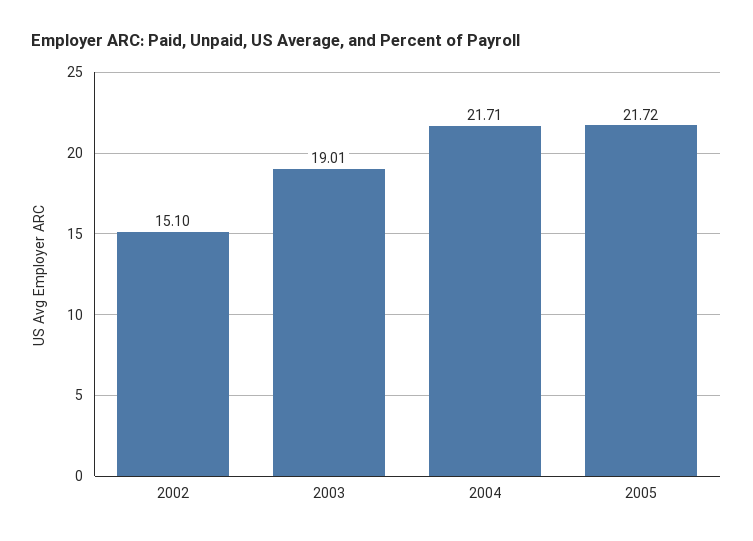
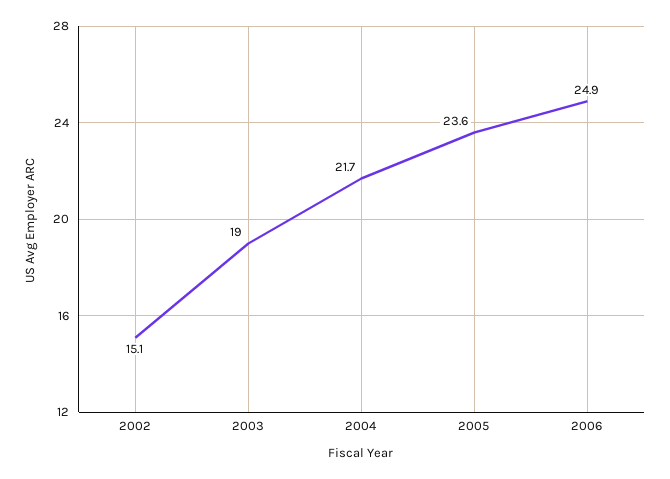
2005: 21.72 -> 23.6
2006: none -> 24.9

